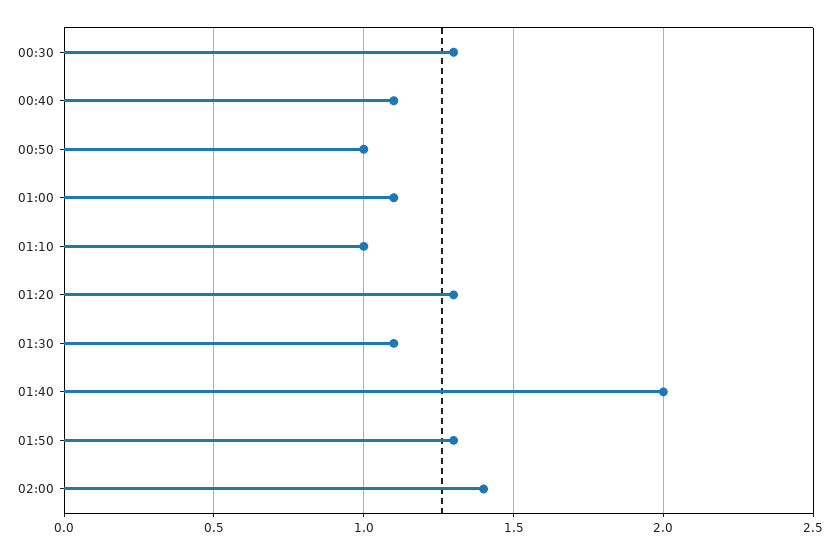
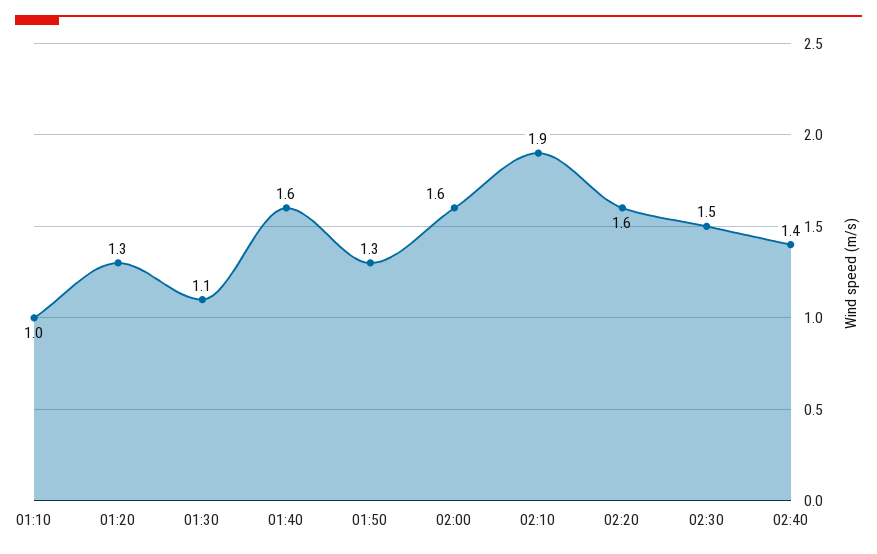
00:30: 1.3 -> none
00:40: 1.1 -> none
00:50: 1 -> none
01:00: 1.1 -> none
01:40: 2 -> 1.6
02:00: 1.4 -> 1.6
02:10: none -> 1.9
02:20: none -> 1.6
02:30: none -> 1.5
02:40: none -> 1.4

